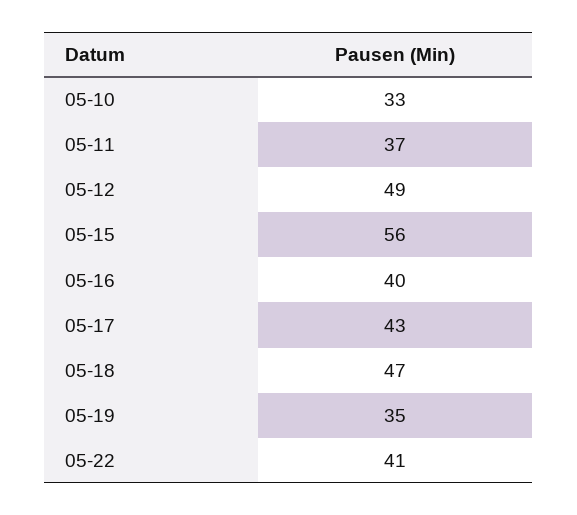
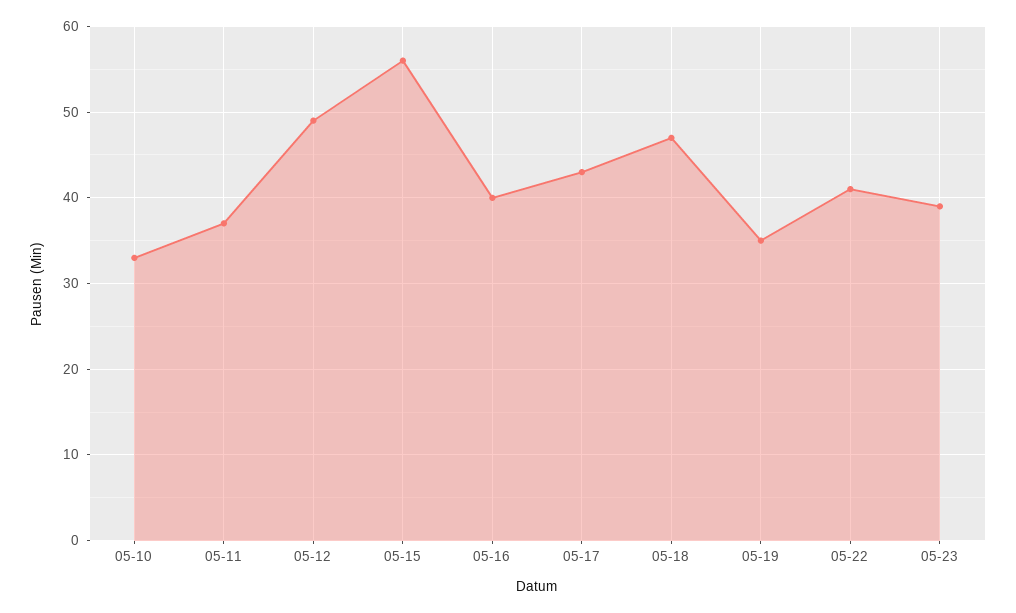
05-23: none -> 39

